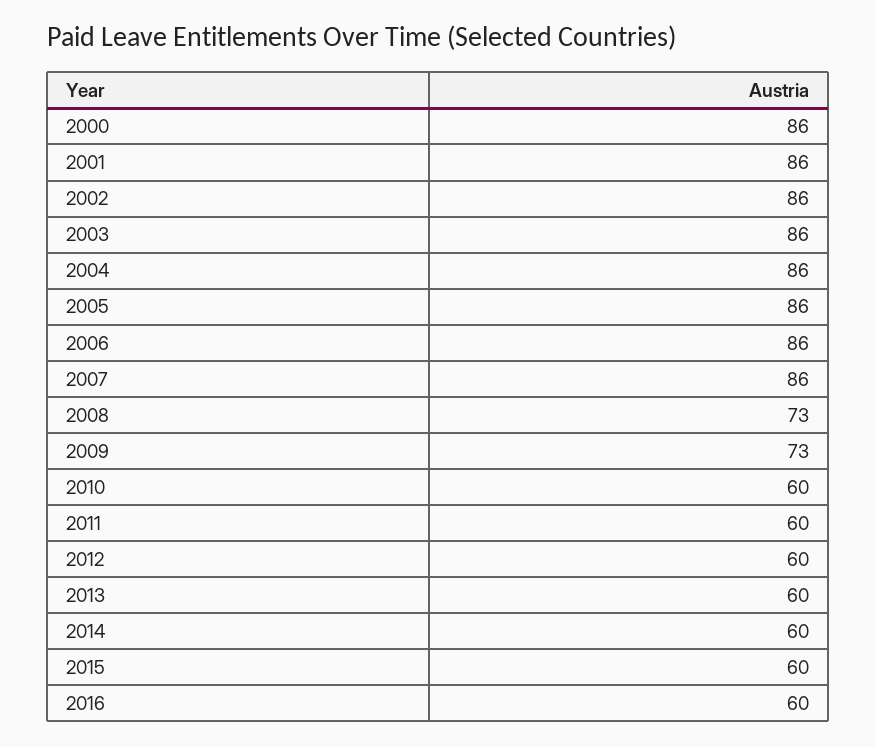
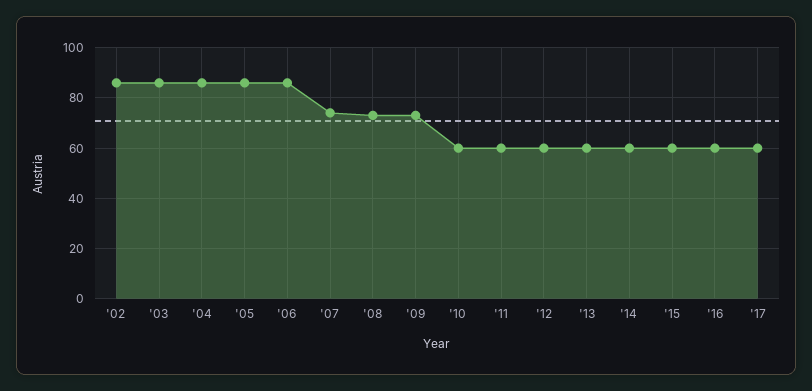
2000: 86 -> none
2001: 86 -> none
2007: 86 -> 75
'17: none -> 60

